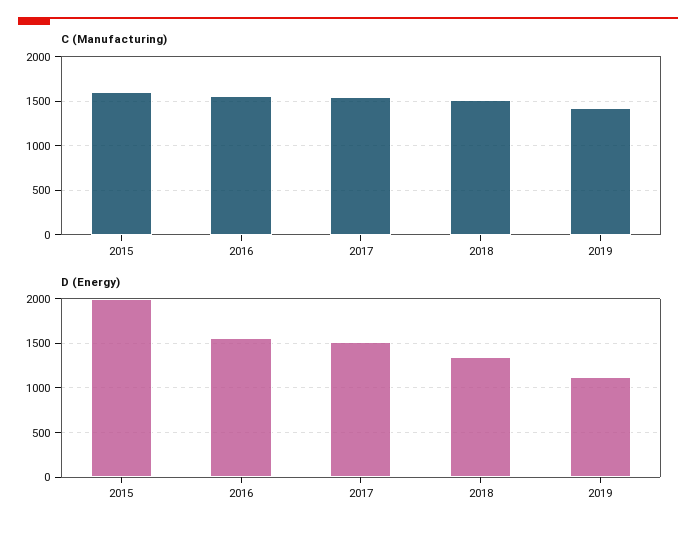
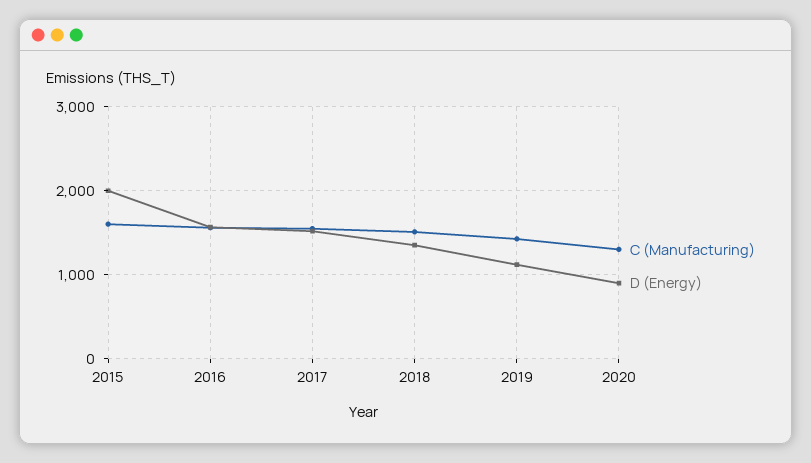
C (Manufacturing), 2020: none -> 1300
D (Energy), 2020: none -> 900

